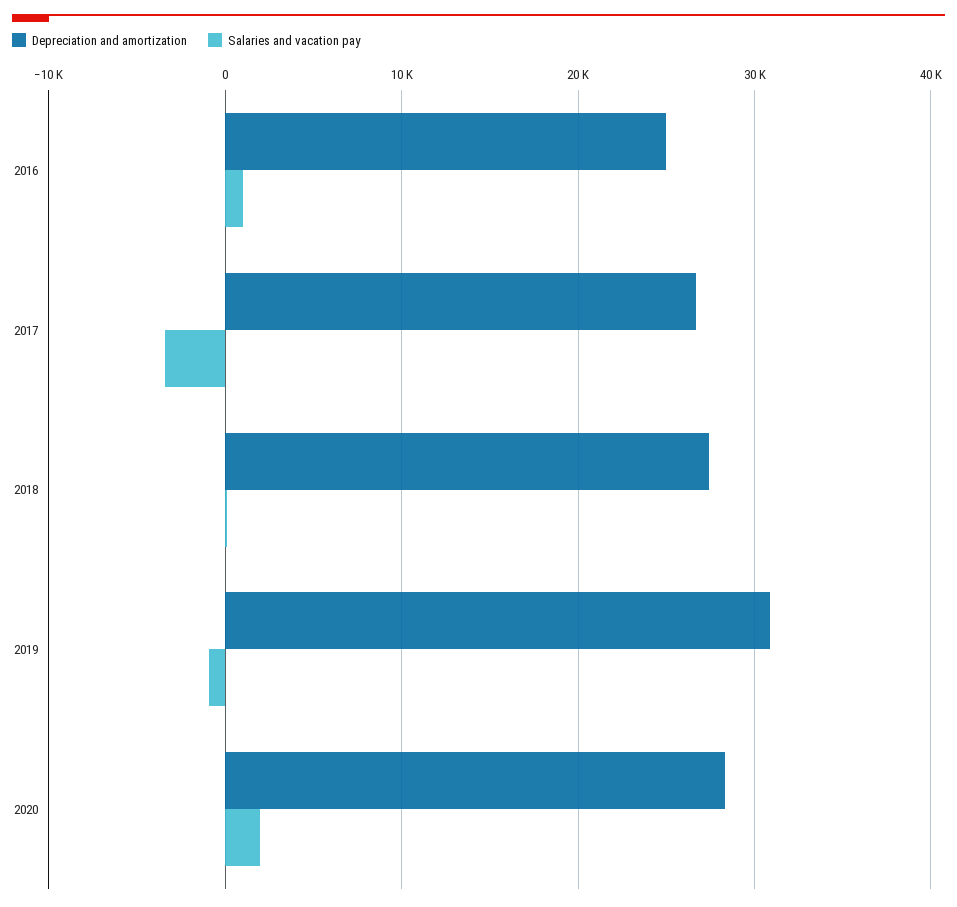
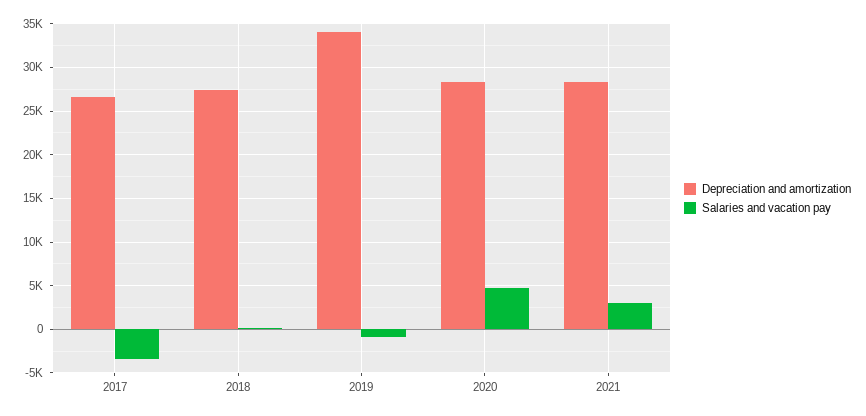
Depreciation and amortization, 2016: 25000 -> none
Salaries and vacation pay, 2016: 1000 -> none
Depreciation and amortization, 2019: 31000 -> 34000
Salaries and vacation pay, 2020: 2000 -> 5000
Depreciation and amortization, 2021: none -> 28000
Salaries and vacation pay, 2021: none -> 3000

